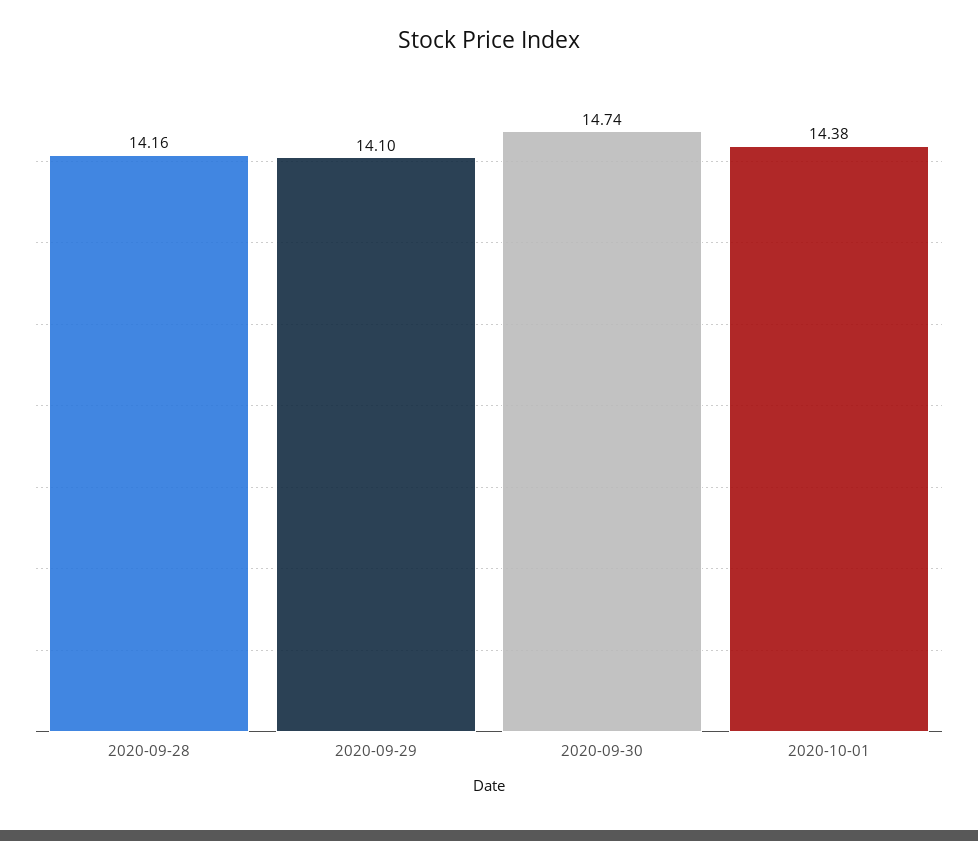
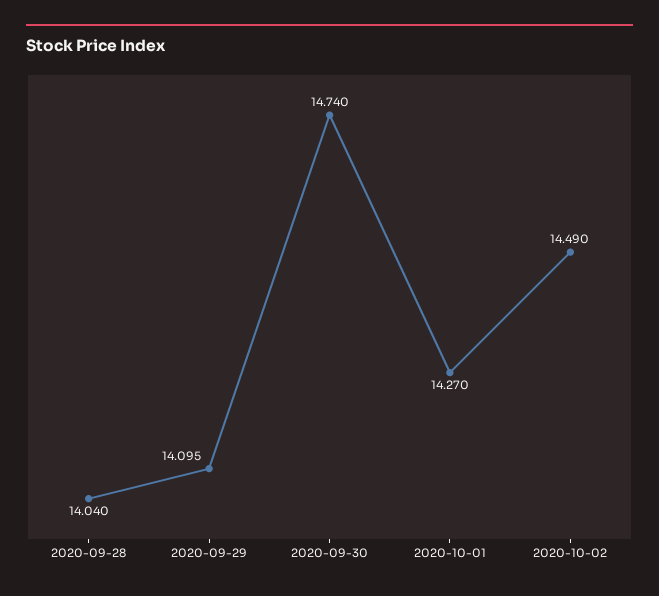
2020-09-28: 14.16 -> 14.04
2020-10-01: 14.38 -> 14.27
2020-10-02: none -> 14.49

